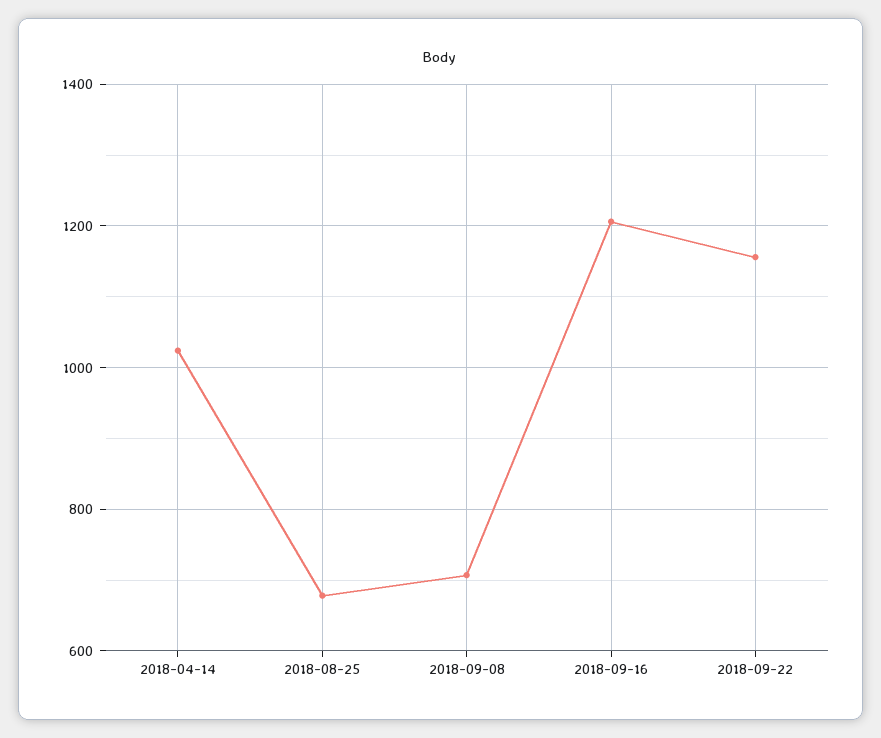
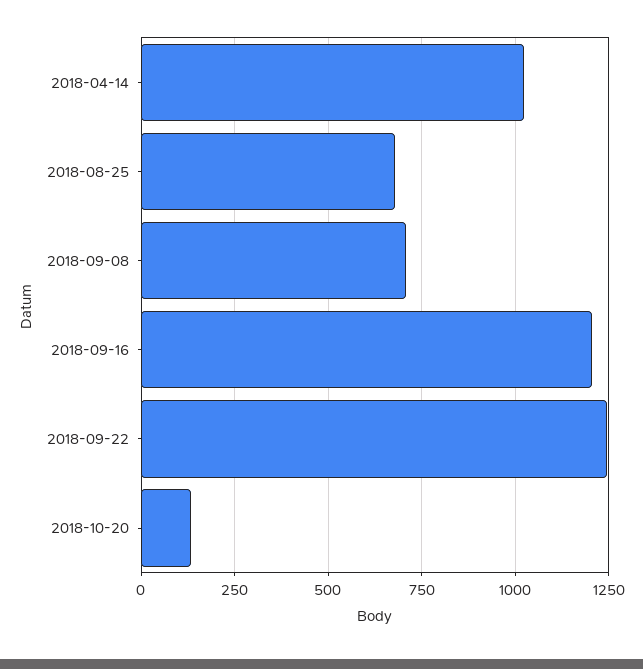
2018-09-22: 1160 -> 1250
2018-10-20: none -> 125

